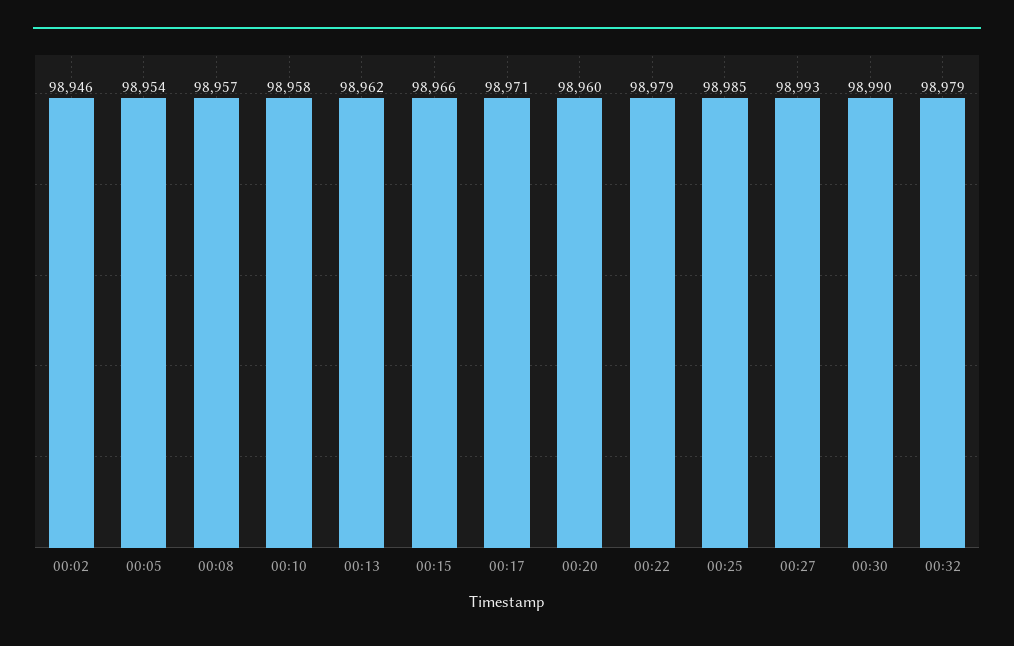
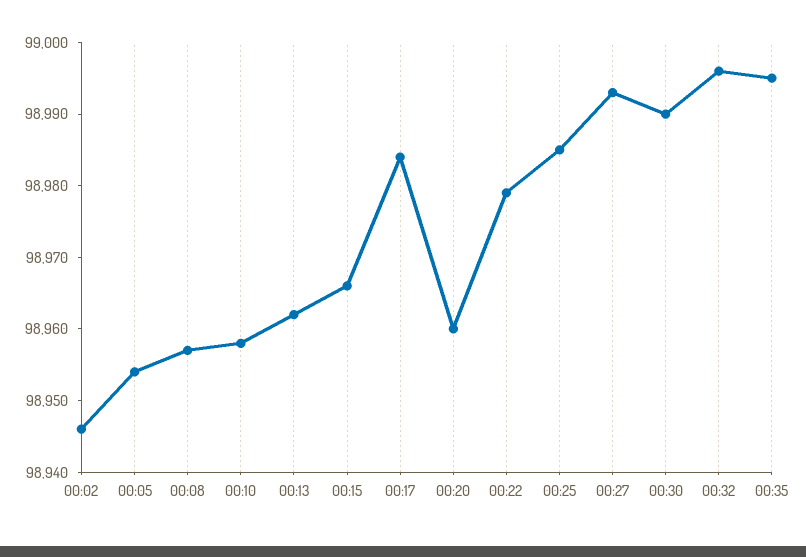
00:17: 98971 -> 98985
00:32: 98979 -> 98995
00:35: none -> 98995

